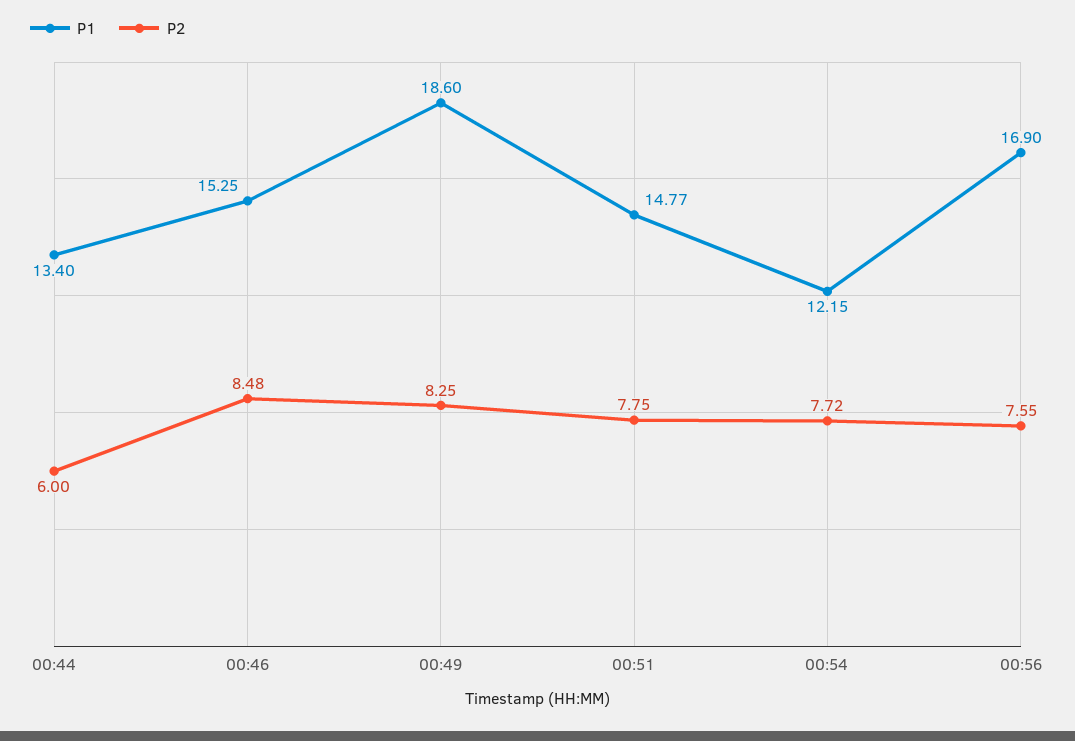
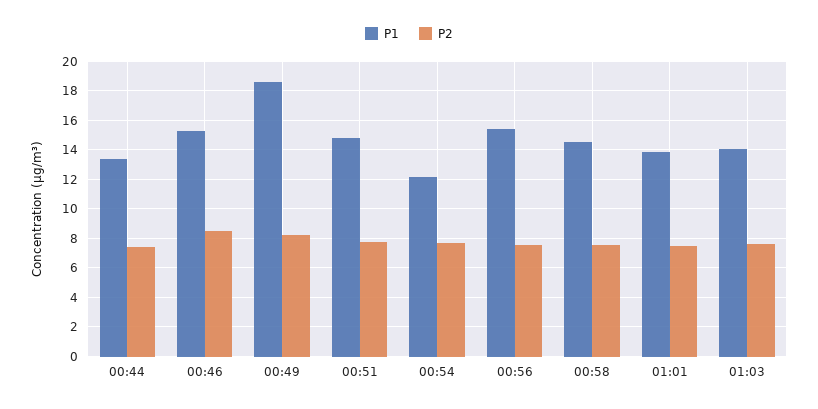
P2, 00:44: 6 -> 7.5
P1, 00:56: 16.9 -> 15.5
P1, 00:58: none -> 14.5
P2, 00:58: none -> 7.5
P1, 01:01: none -> 14
P2, 01:01: none -> 7.5
P1, 01:03: none -> 14
P2, 01:03: none -> 7.5

